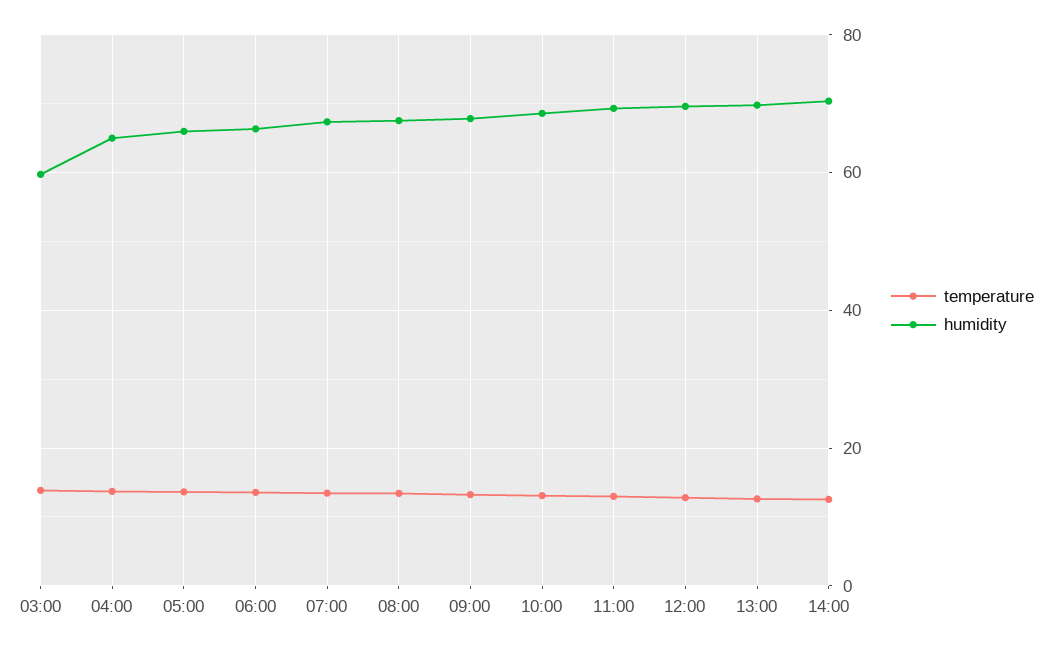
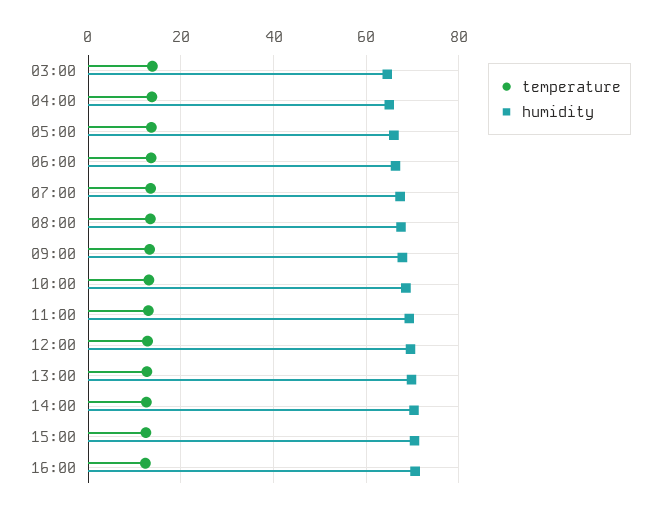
humidity, 03:00: 60 -> 64
temperature, 15:00: none -> 12
humidity, 15:00: none -> 70
temperature, 16:00: none -> 12
humidity, 16:00: none -> 70

